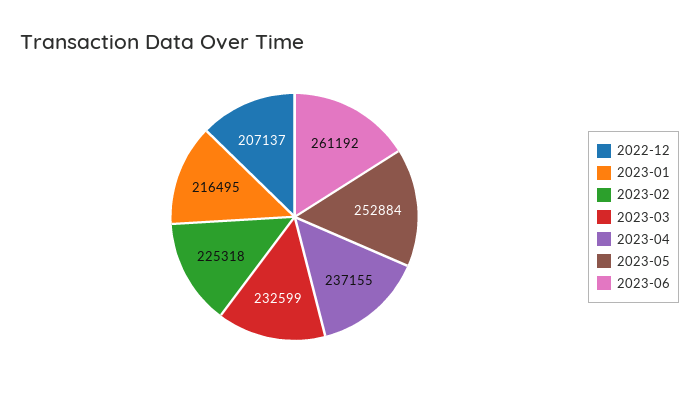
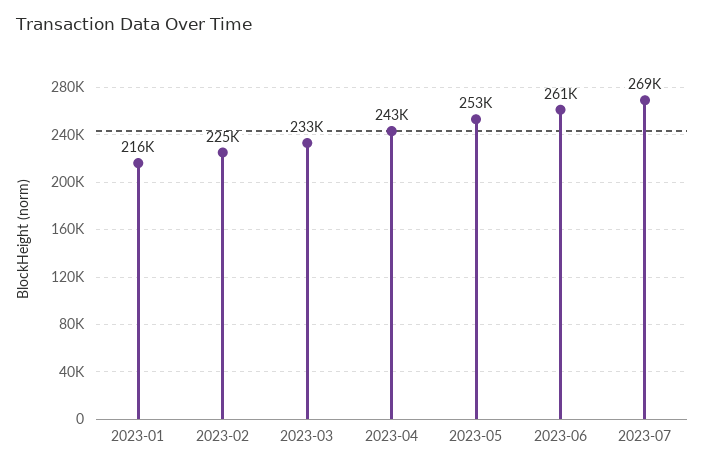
2022-12: 207137 -> none
2023-04: 237155 -> 243000
2023-07: none -> 269000

